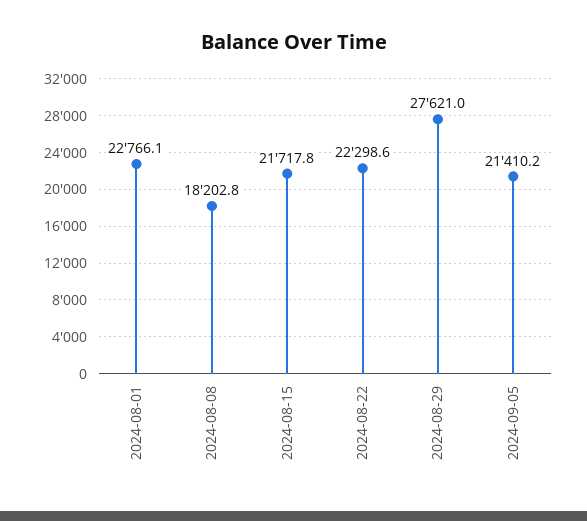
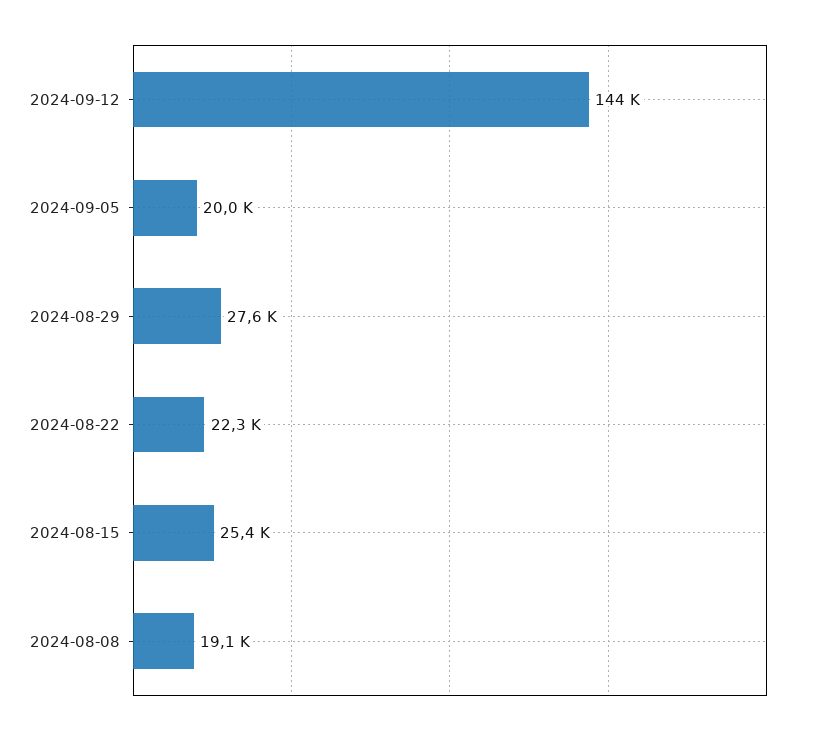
2024-08-01: 22766.1 -> none
2024-08-08: 18202.8 -> 19100
2024-08-15: 21717.8 -> 25400
2024-09-05: 21410.2 -> 20000
2024-09-12: none -> 144000

